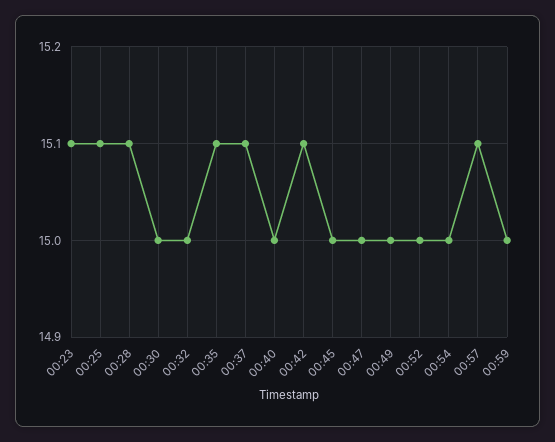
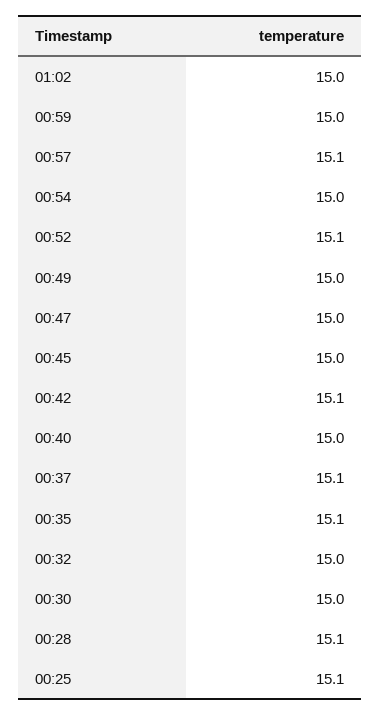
00:23: 15.1 -> none
00:52: 15 -> 15.1
01:02: none -> 15

